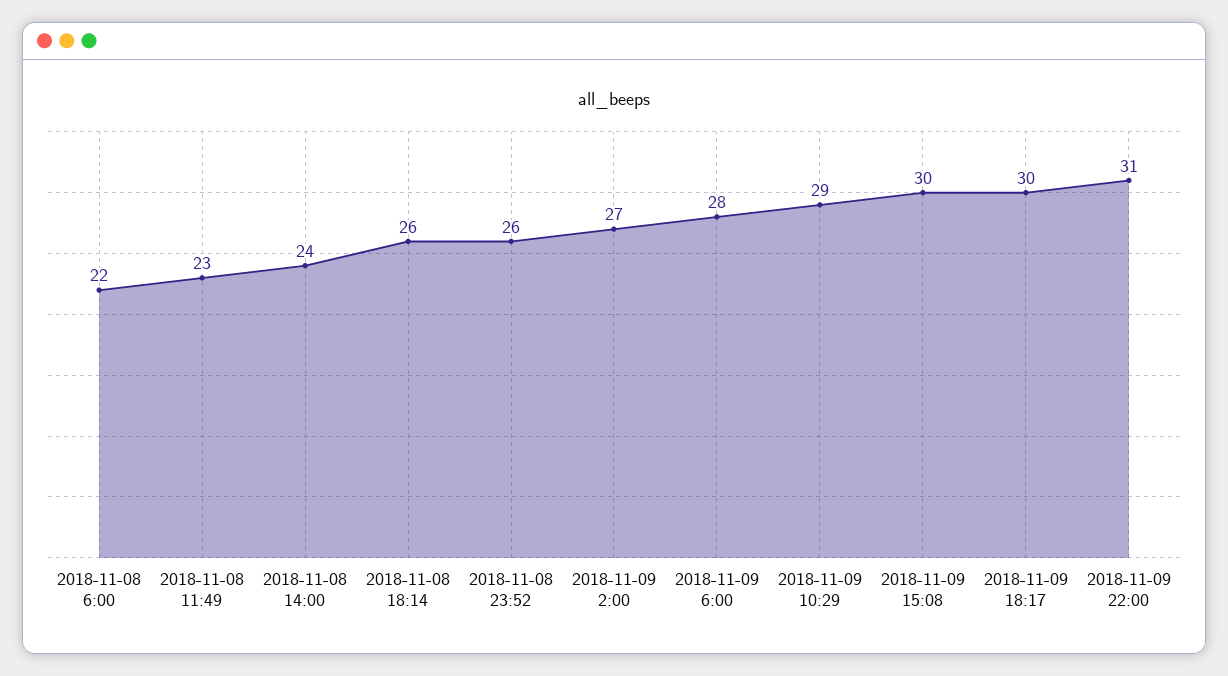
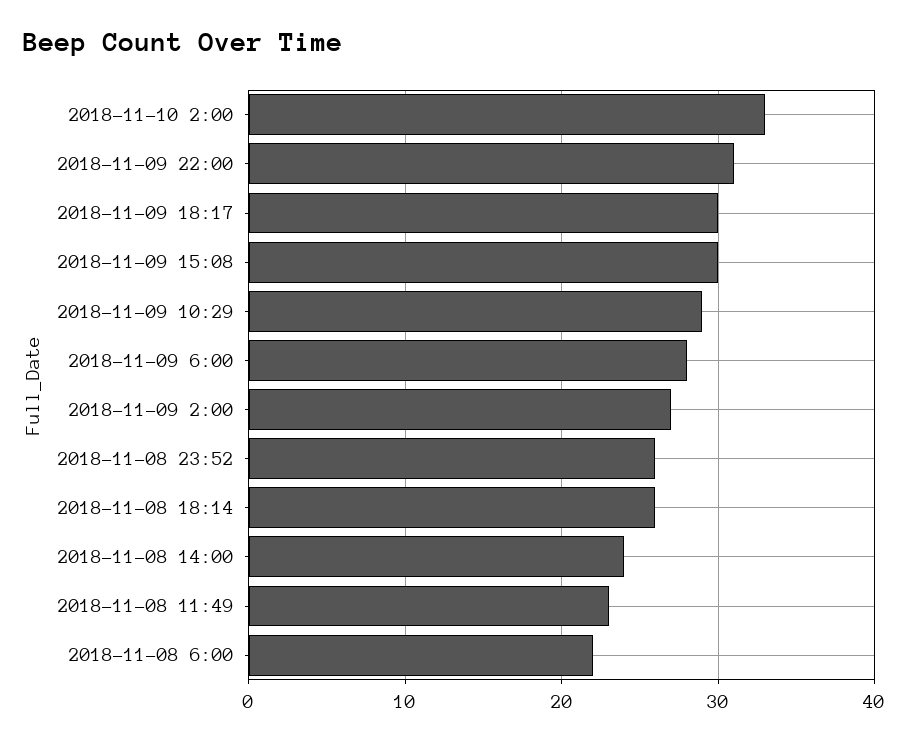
2018-11-10 2:00: none -> 33

